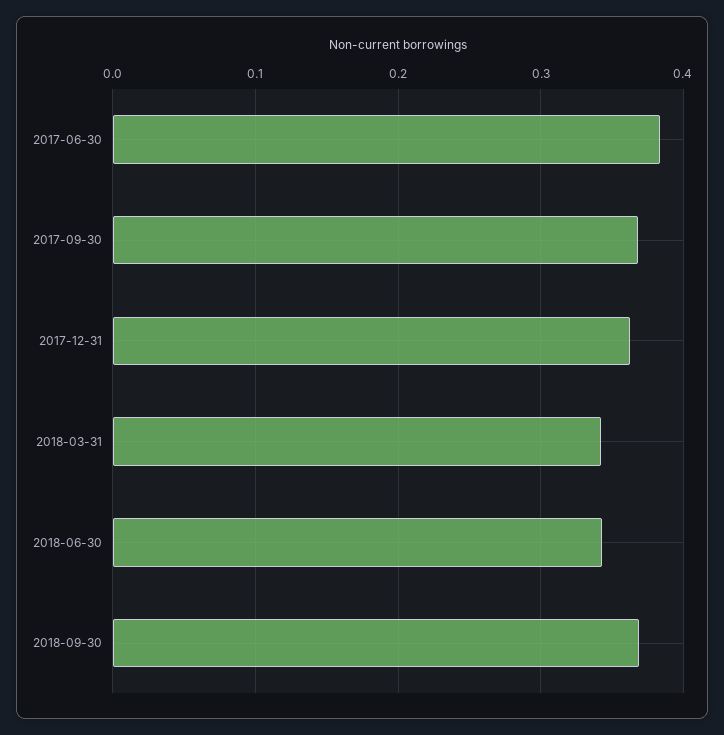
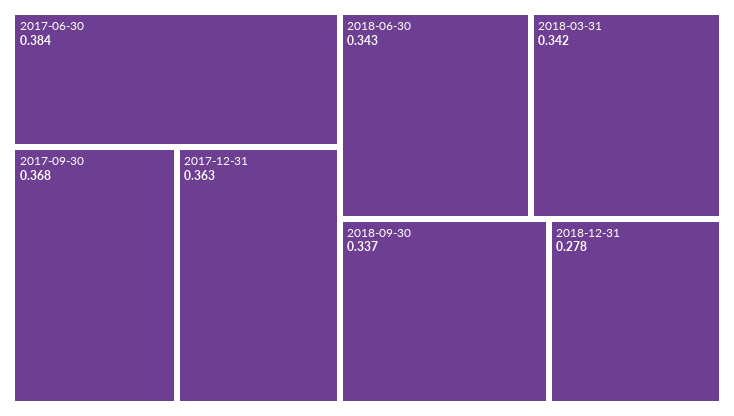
2018-09-30: 0.37 -> 0.337
2018-12-31: none -> 0.278

